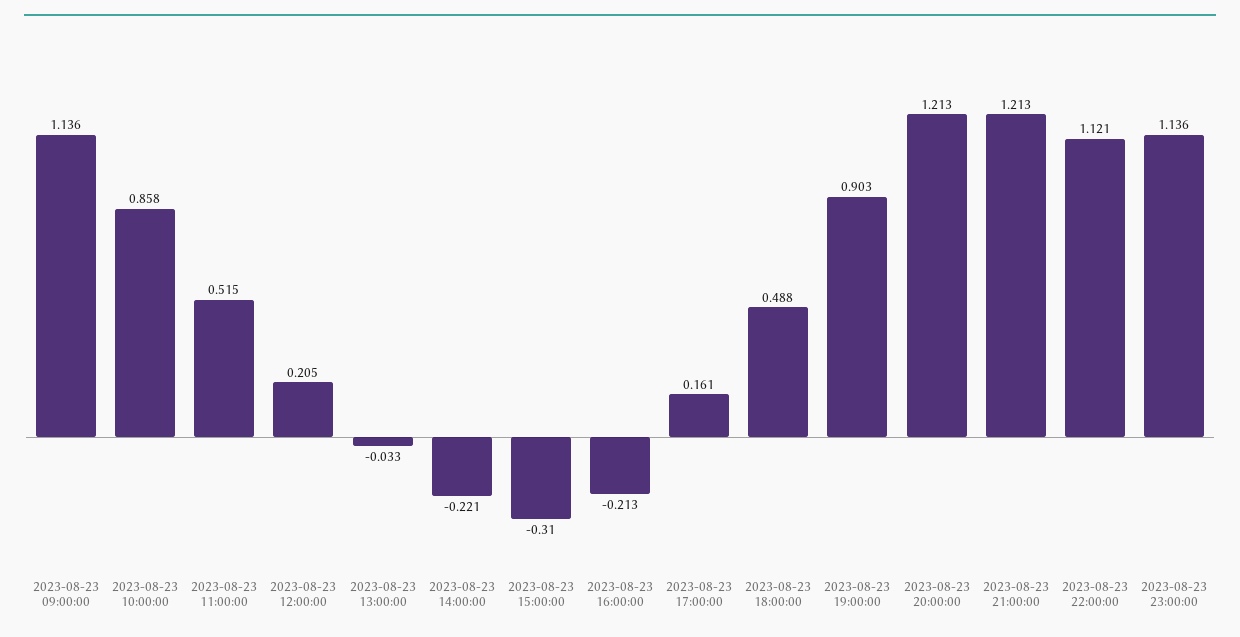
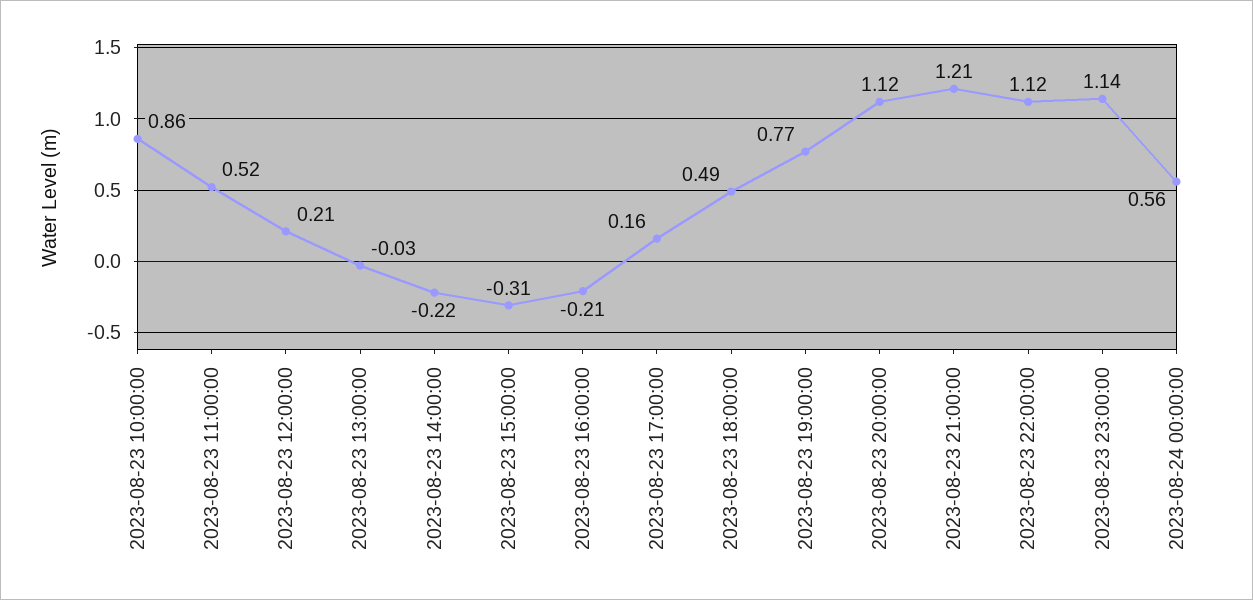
2023-08-23 09:00:00: 1.136 -> none
2023-08-23 19:00:00: 0.903 -> 0.77
2023-08-23 20:00:00: 1.213 -> 1.12
2023-08-24 00:00:00: none -> 0.56

